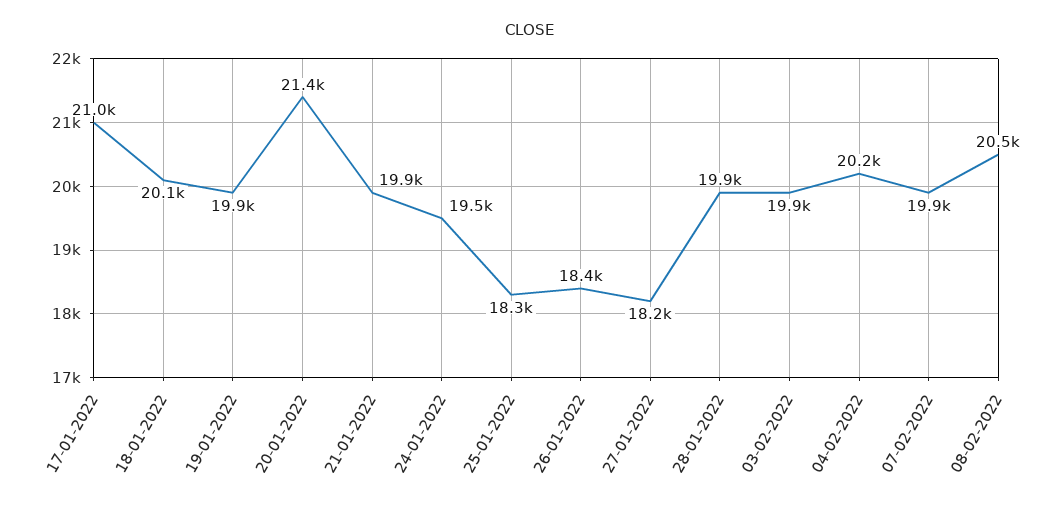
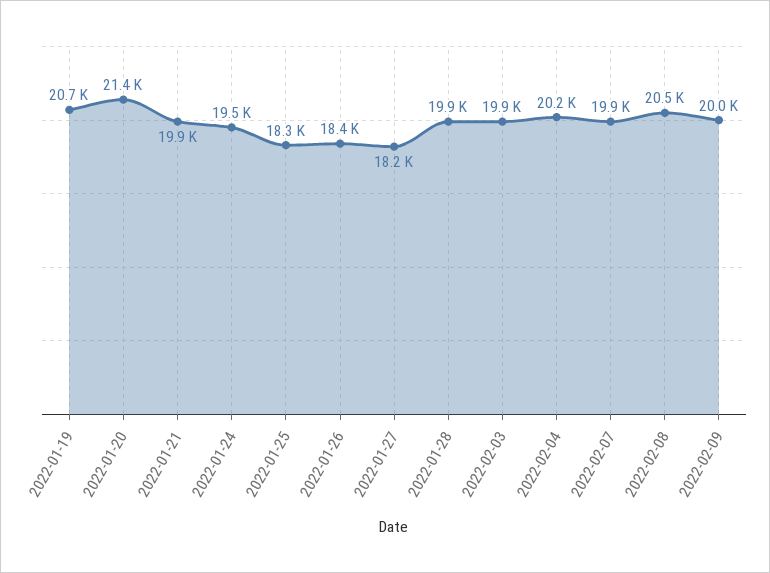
17-01-2022: 21000 -> none
18-01-2022: 20100 -> none
19-01-2022: 19900 -> 20700
2022-02-09: none -> 20000

